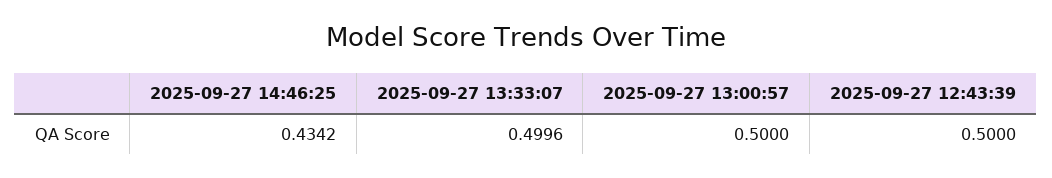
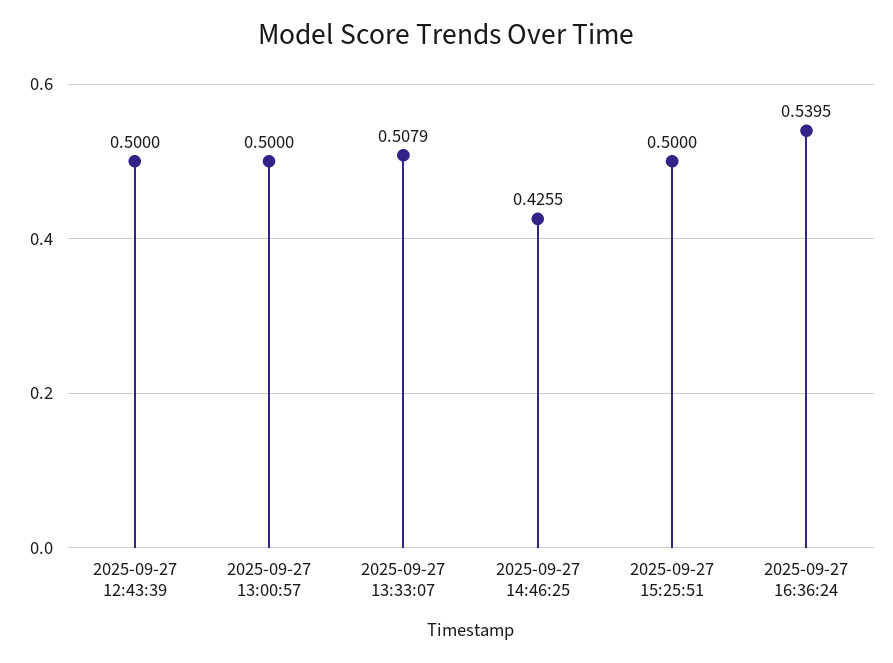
2025-09-27 14:46:25: 0.4342 -> 0.4255
2025-09-27 13:33:07: 0.4996 -> 0.5079
2025-09-27 15:25:51: none -> 0.5
2025-09-27 16:36:24: none -> 0.5395

